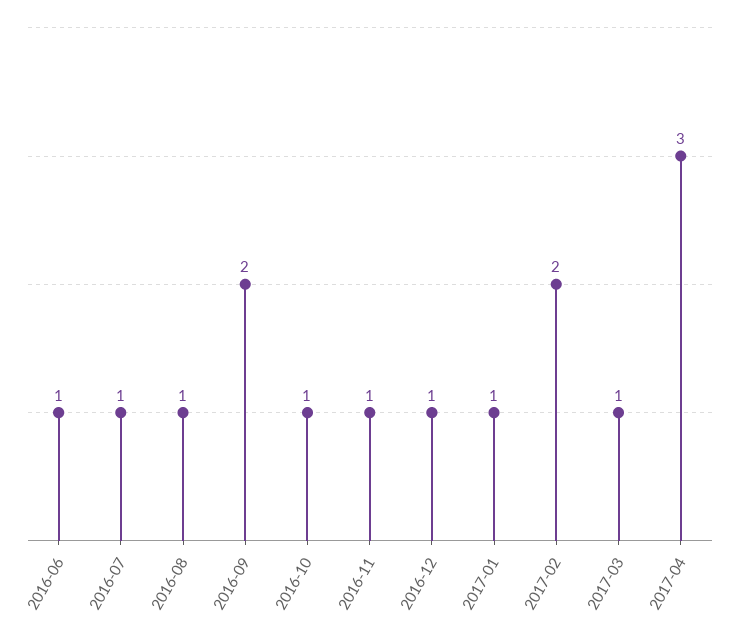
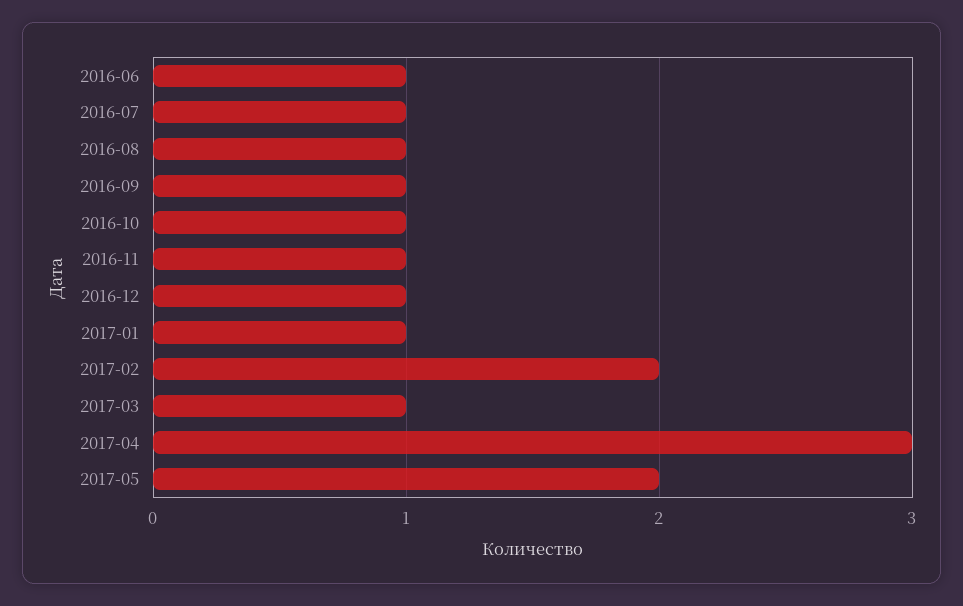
2016-09: 2 -> 1
2017-05: none -> 2

